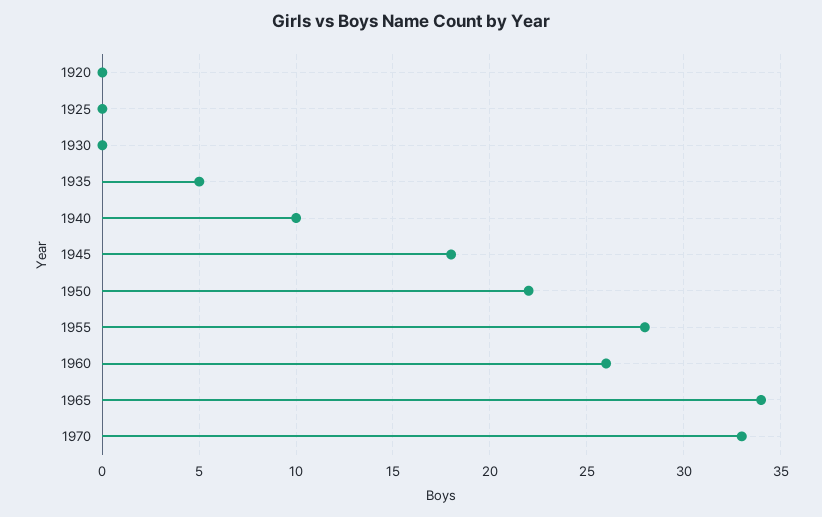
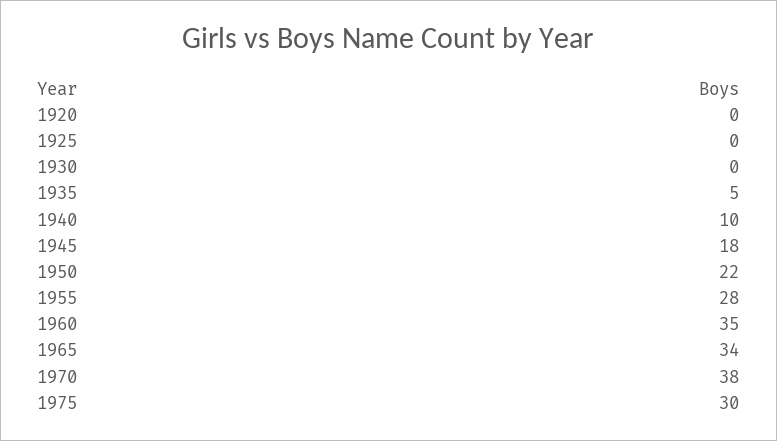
1960: 26 -> 35
1970: 33 -> 38
1975: none -> 30

